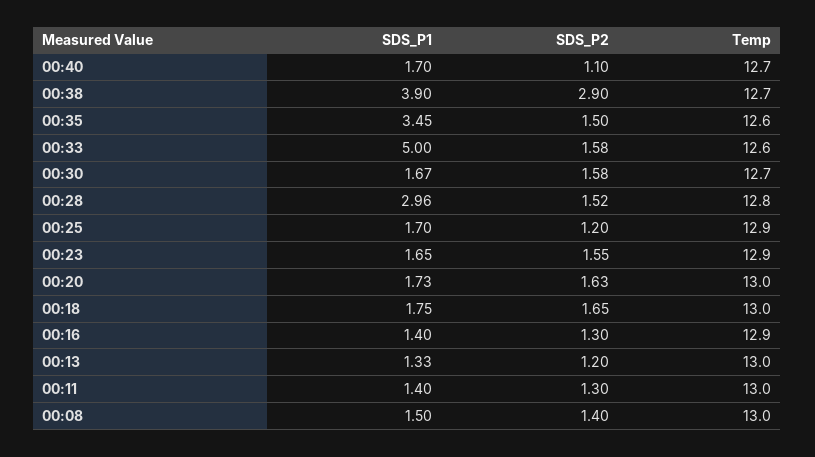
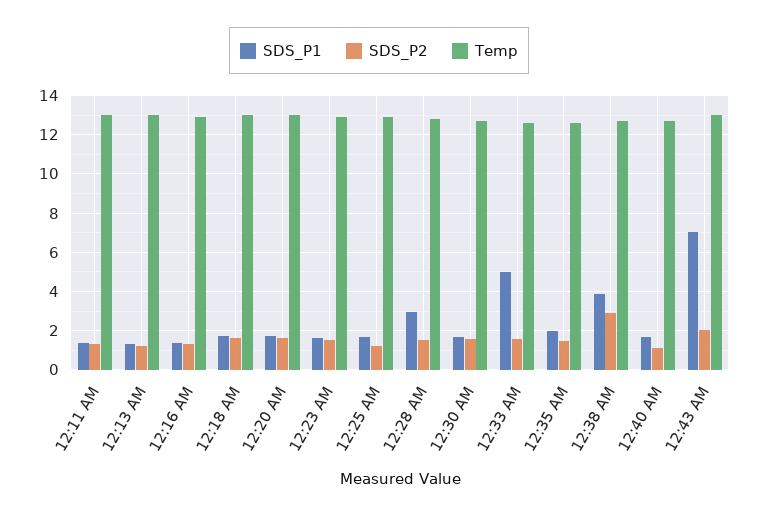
SDS_P1, 00:35: 3.45 -> 2
SDS_P1, 00:08: 1.5 -> none
SDS_P2, 00:08: 1.4 -> none
Temp, 00:08: 13 -> none
SDS_P1, 12:43 AM: none -> 7
SDS_P2, 12:43 AM: none -> 2
Temp, 12:43 AM: none -> 13

